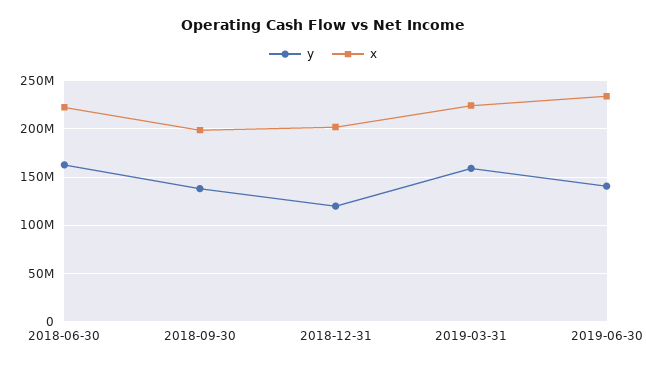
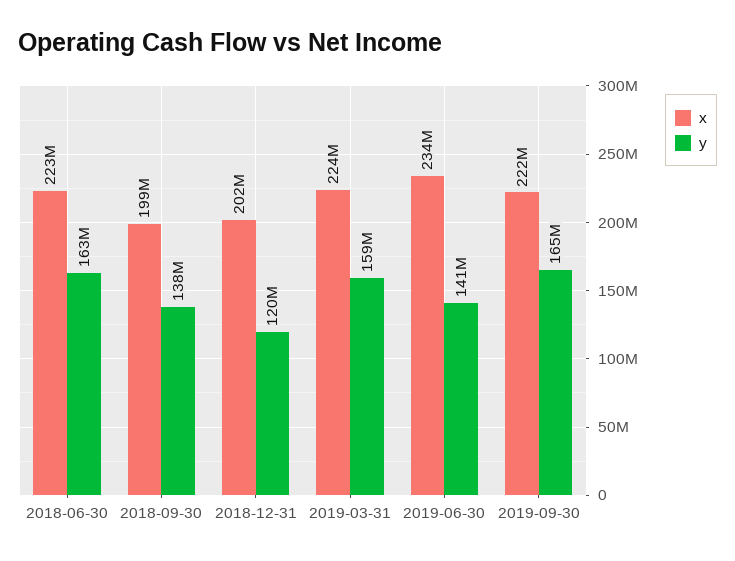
x, 2019-09-30: none -> 222000000
y, 2019-09-30: none -> 165000000

